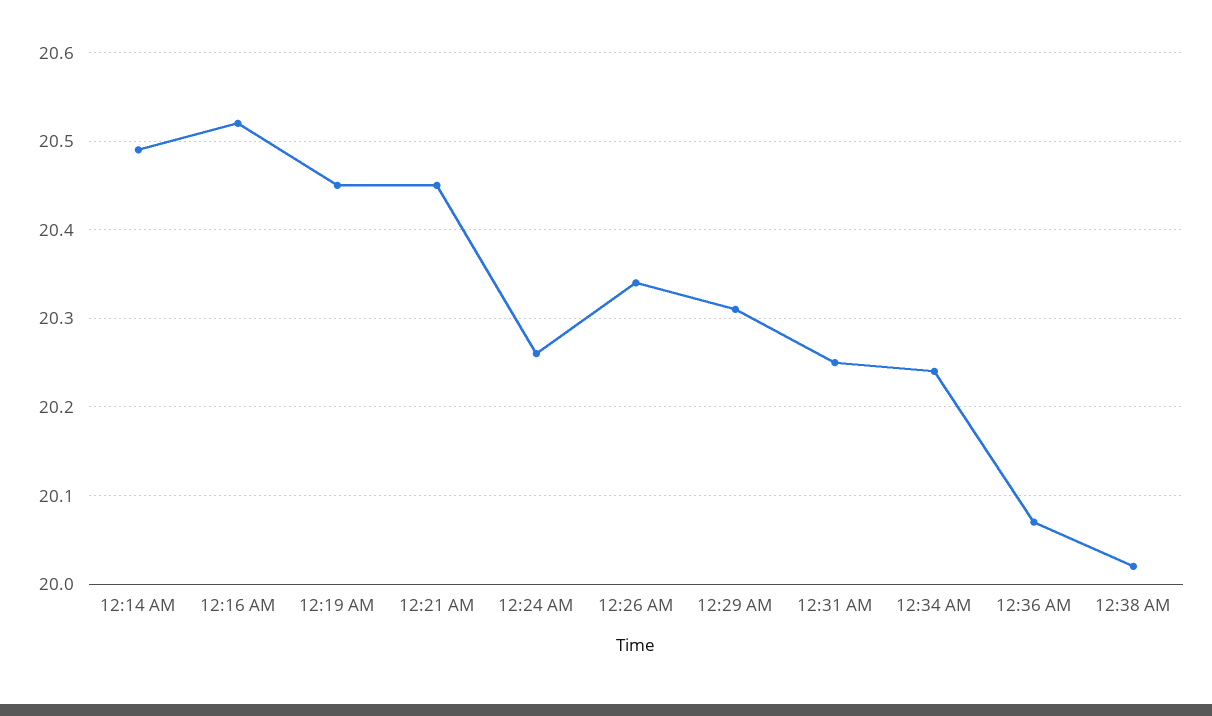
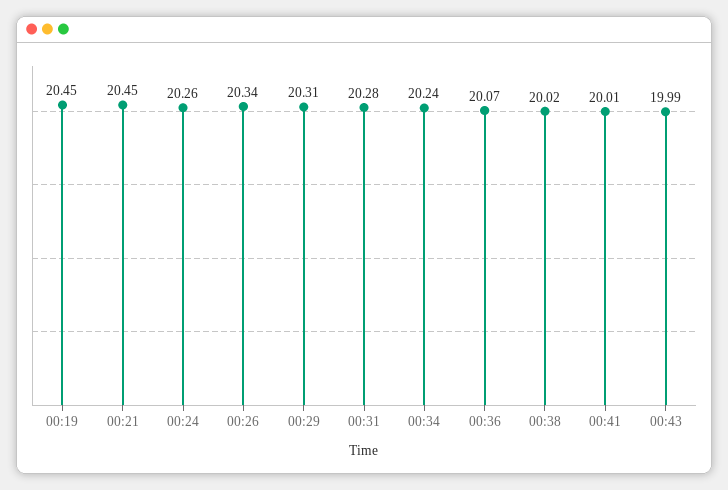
12:14 AM: 20.49 -> none
12:16 AM: 20.52 -> none
12:31 AM: 20.25 -> 20.28
00:41: none -> 20.01
00:43: none -> 19.99

